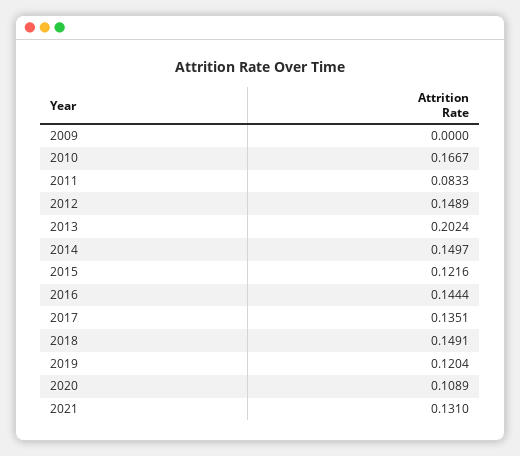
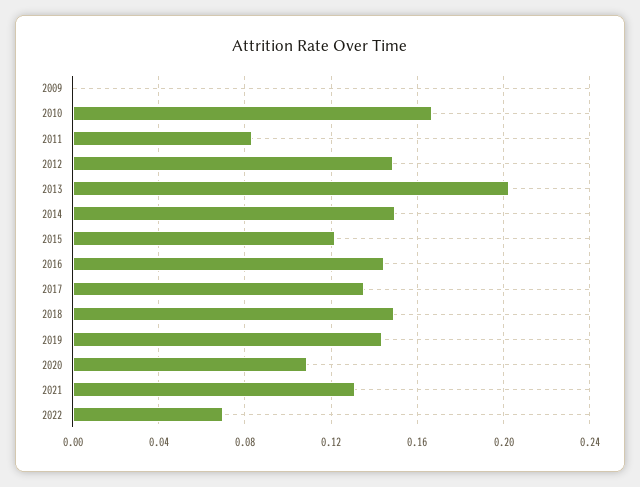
2019: 0.1204 -> 0.145
2022: none -> 0.07

